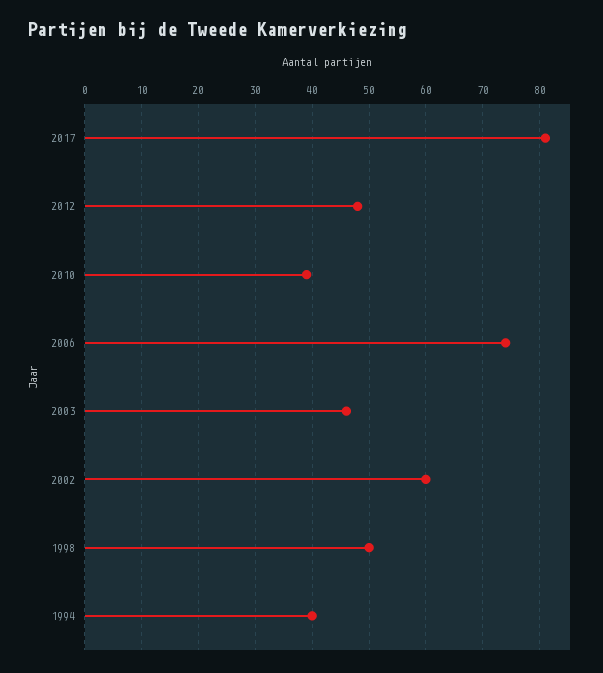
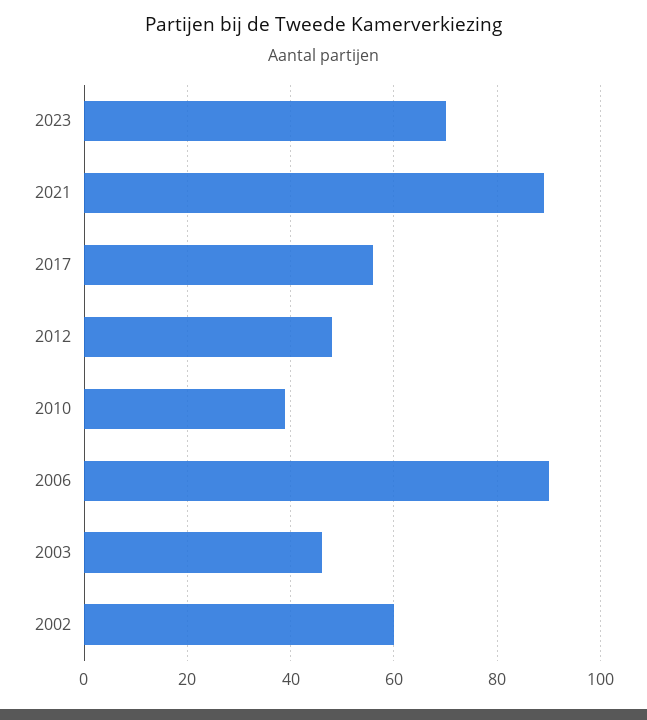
2017: 80 -> 55
2006: 75 -> 90
1998: 50 -> none
1994: 40 -> none
2023: none -> 70
2021: none -> 90

